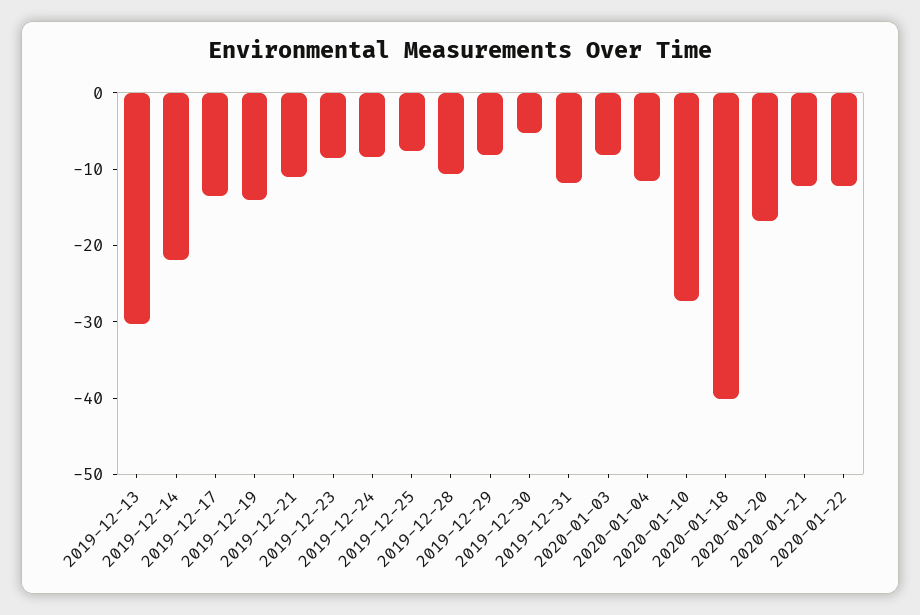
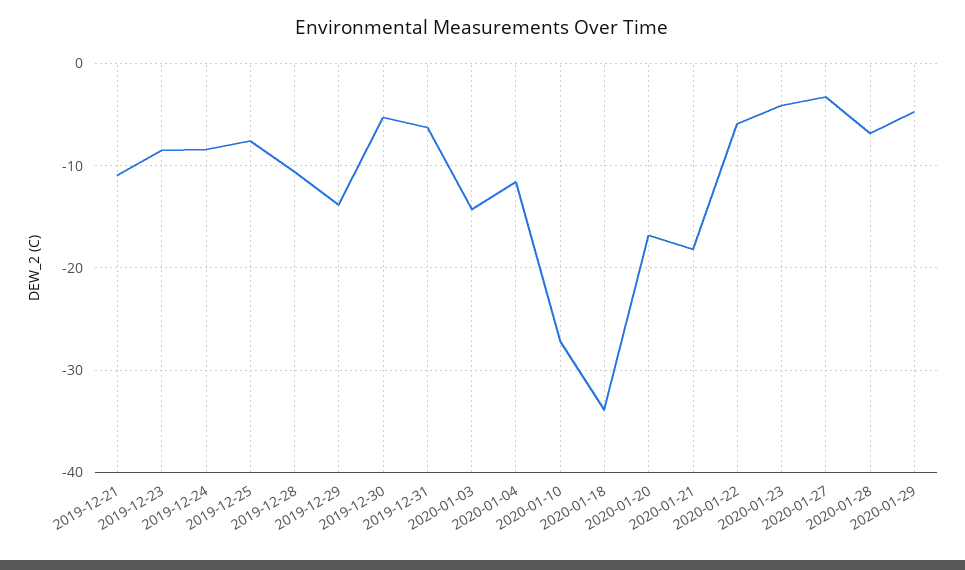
2019-12-13: -30 -> none
2019-12-14: -22 -> none
2019-12-17: -14 -> none
2019-12-19: -14 -> none
2019-12-29: -8 -> -14
2019-12-31: -12 -> -6
2020-01-03: -8 -> -14
2020-01-18: -40 -> -34
2020-01-21: -12 -> -18
2020-01-22: -12 -> -6
2020-01-23: none -> -4
2020-01-27: none -> -3
2020-01-28: none -> -7
2020-01-29: none -> -5

